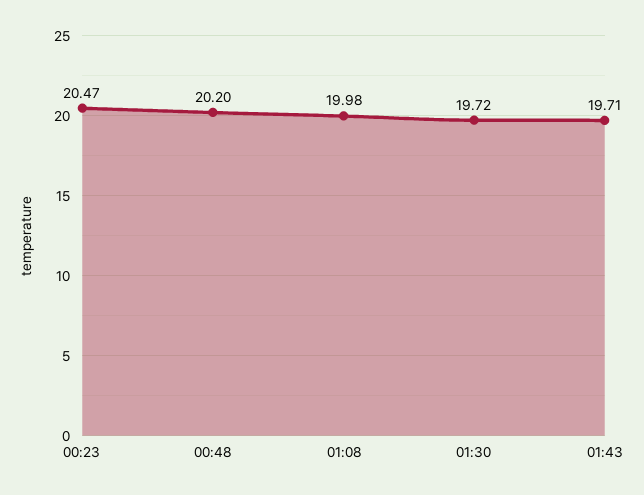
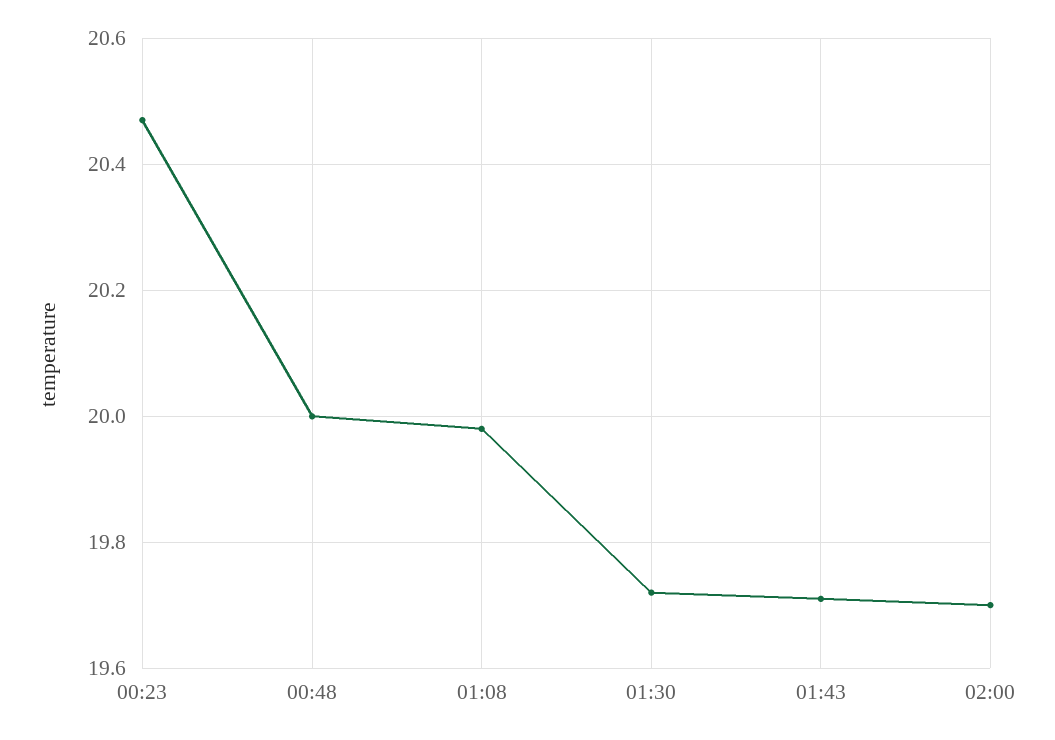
00:48: 20.2 -> 20
02:00: none -> 19.7

